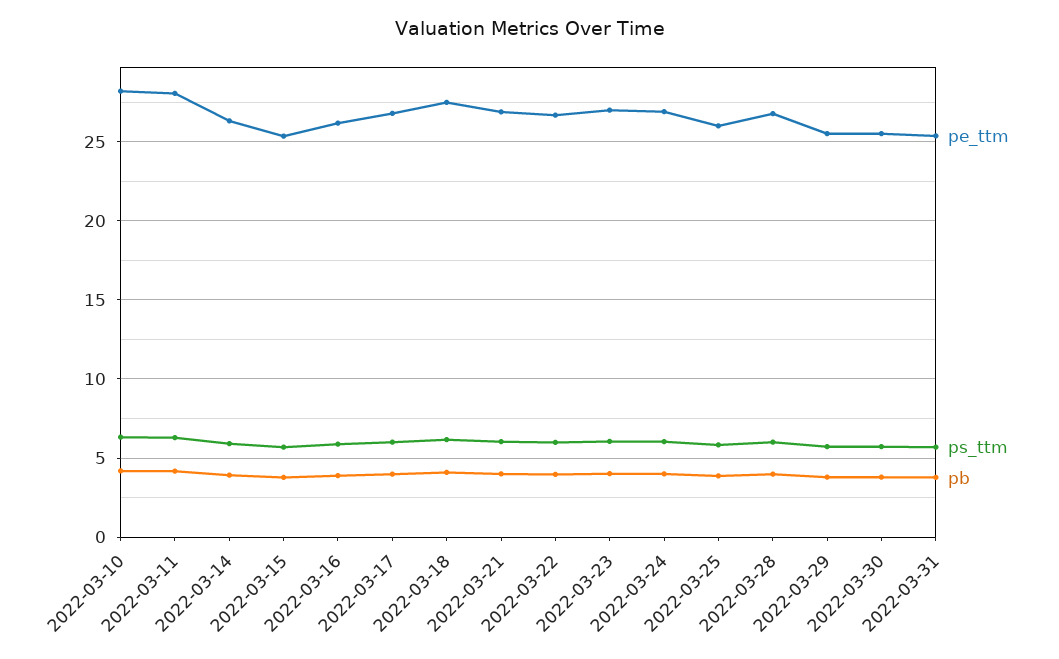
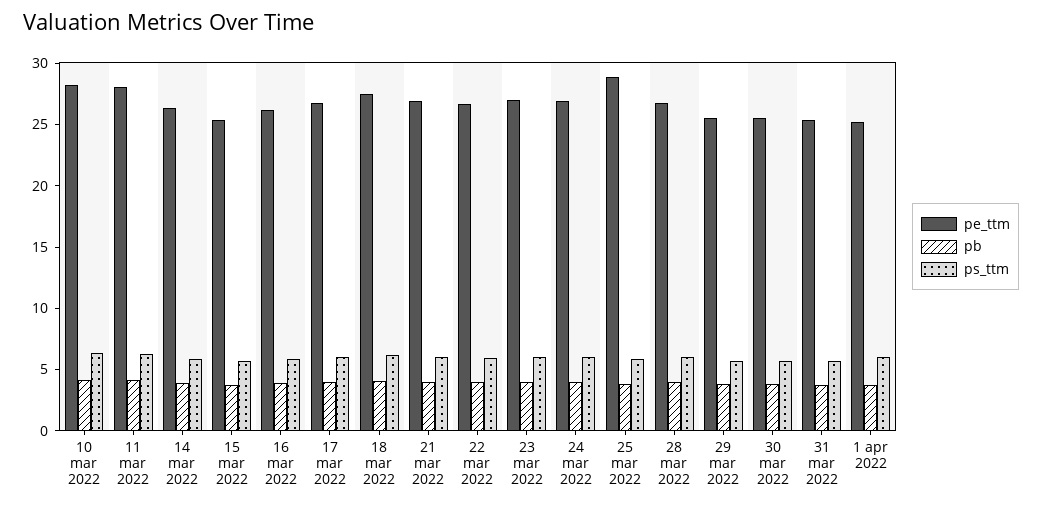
pe_ttm, 2022-03-25: 26 -> 29
pe_ttm, 1 apr 2022: none -> 25
pb, 1 apr 2022: none -> 4
ps_ttm, 1 apr 2022: none -> 6

